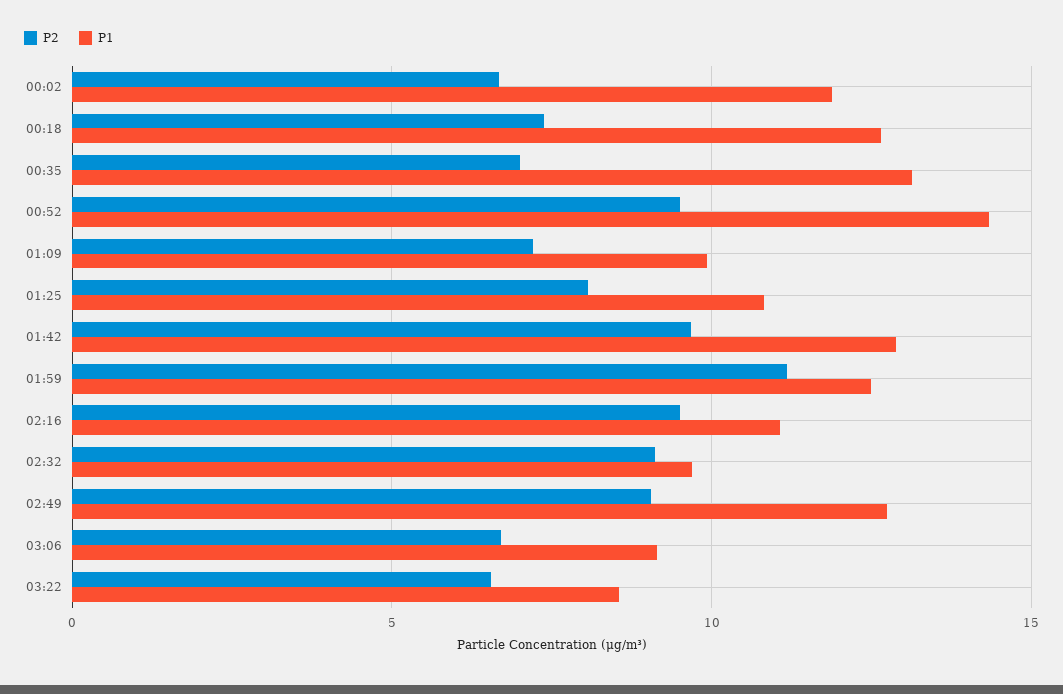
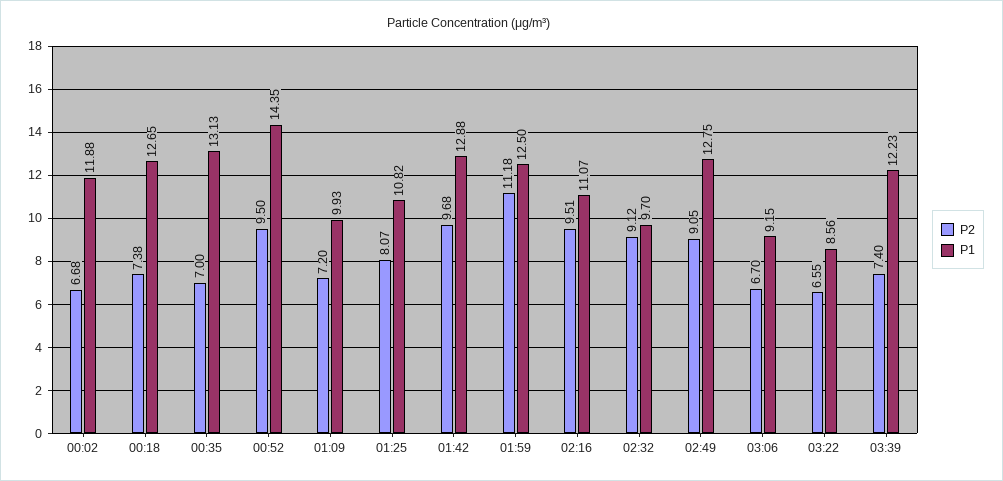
P2, 03:39: none -> 7.4
P1, 03:39: none -> 12.23

